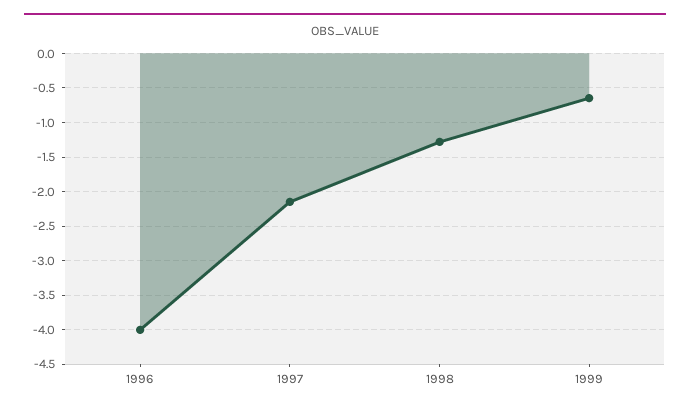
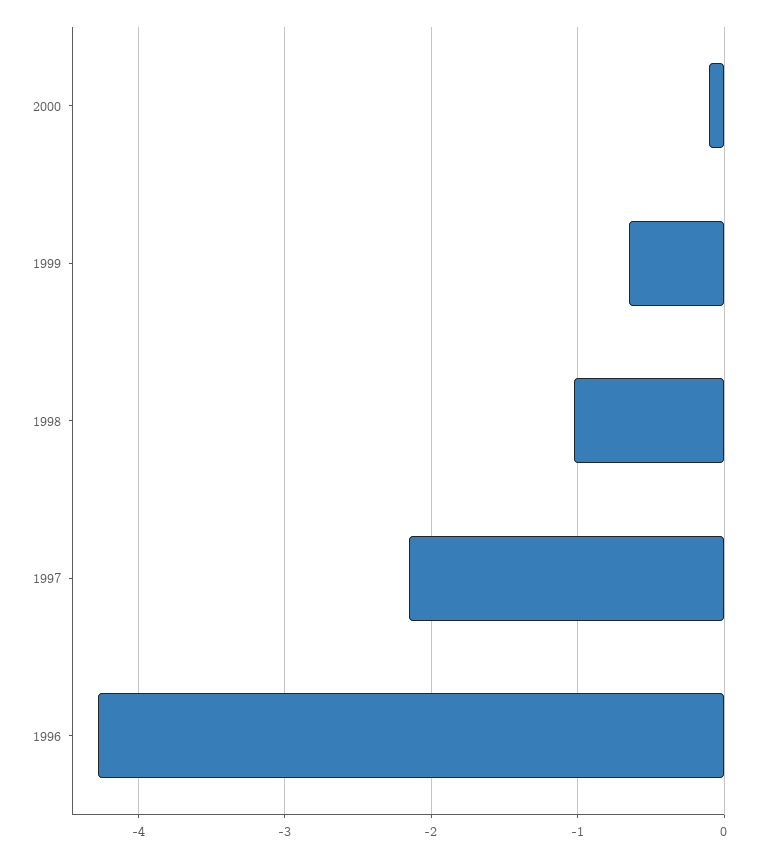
1996: -4 -> -4.3
1998: -1.3 -> -1
2000: none -> -0.1

